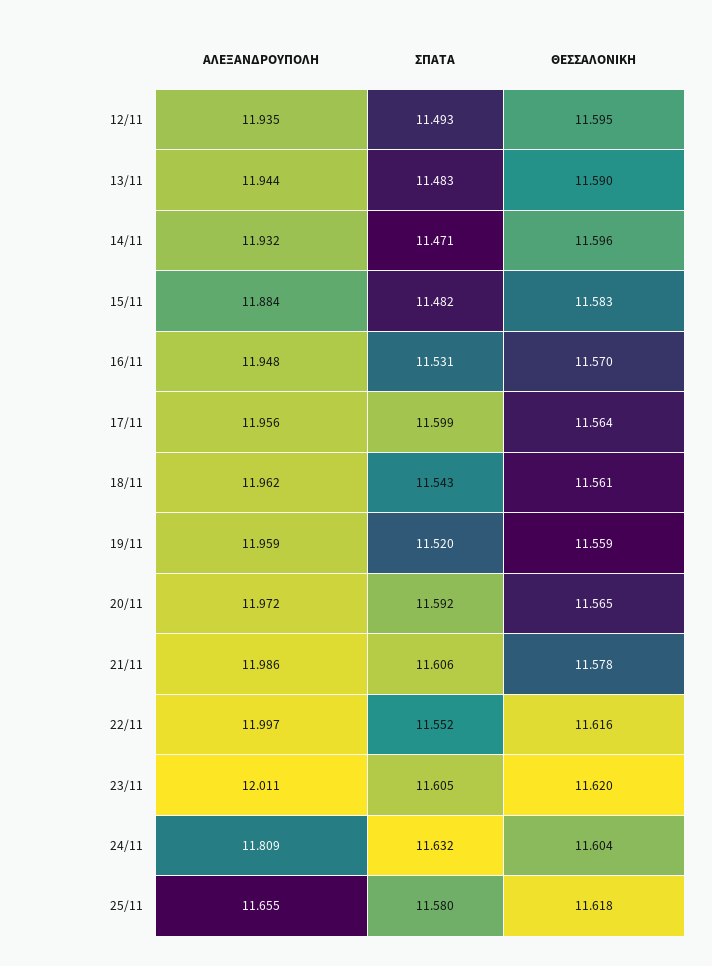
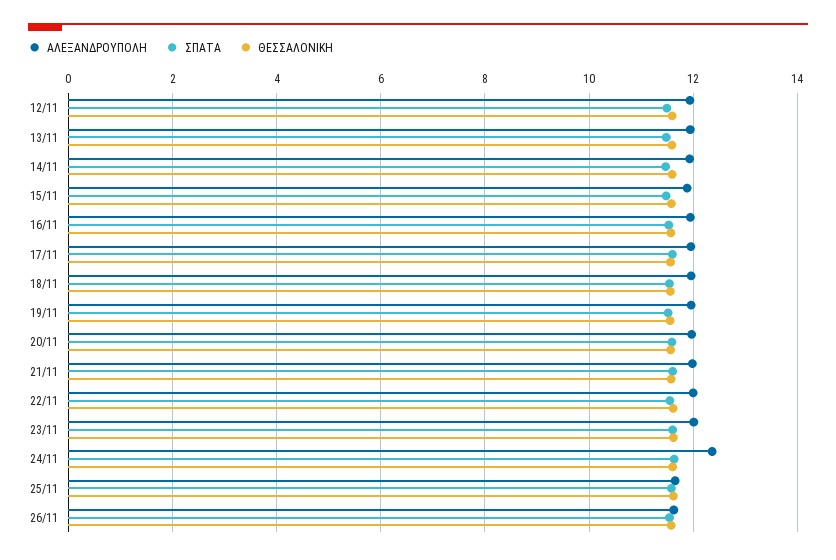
ΑΛΕΞΑΝΔΡΟΥΠΟΛΗ, 24/11: 11.809 -> 12.4
ΑΛΕΞΑΝΔΡΟΥΠΟΛΗ, 26/11: none -> 11.6
ΣΠΑΤΑ, 26/11: none -> 11.6
ΘΕΣΣΑΛΟΝΙΚΗ, 26/11: none -> 11.6

